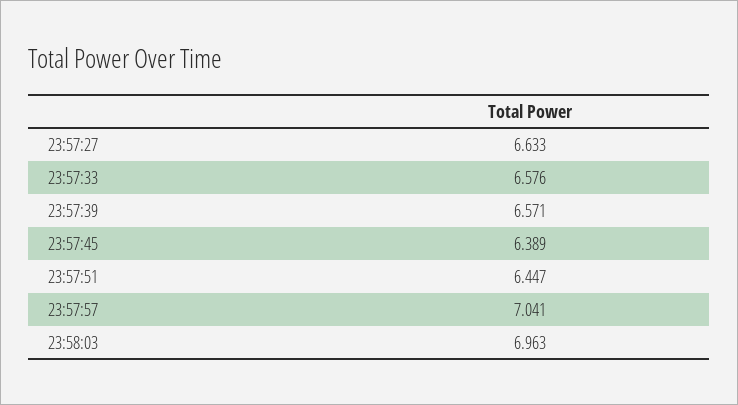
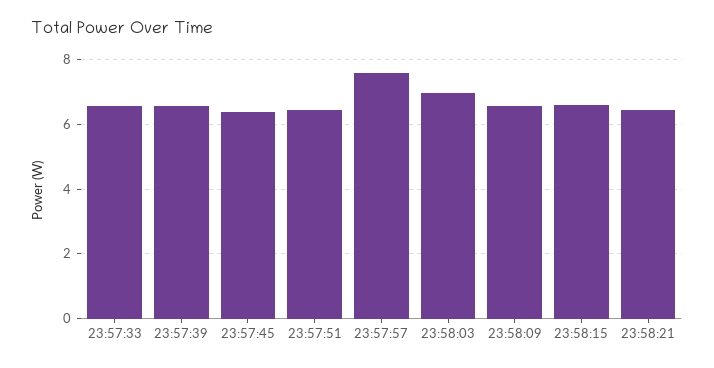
23:57:27: 6.633 -> none
23:57:57: 7.041 -> 7.6
23:58:09: none -> 6.6
23:58:15: none -> 6.6
23:58:21: none -> 6.4

